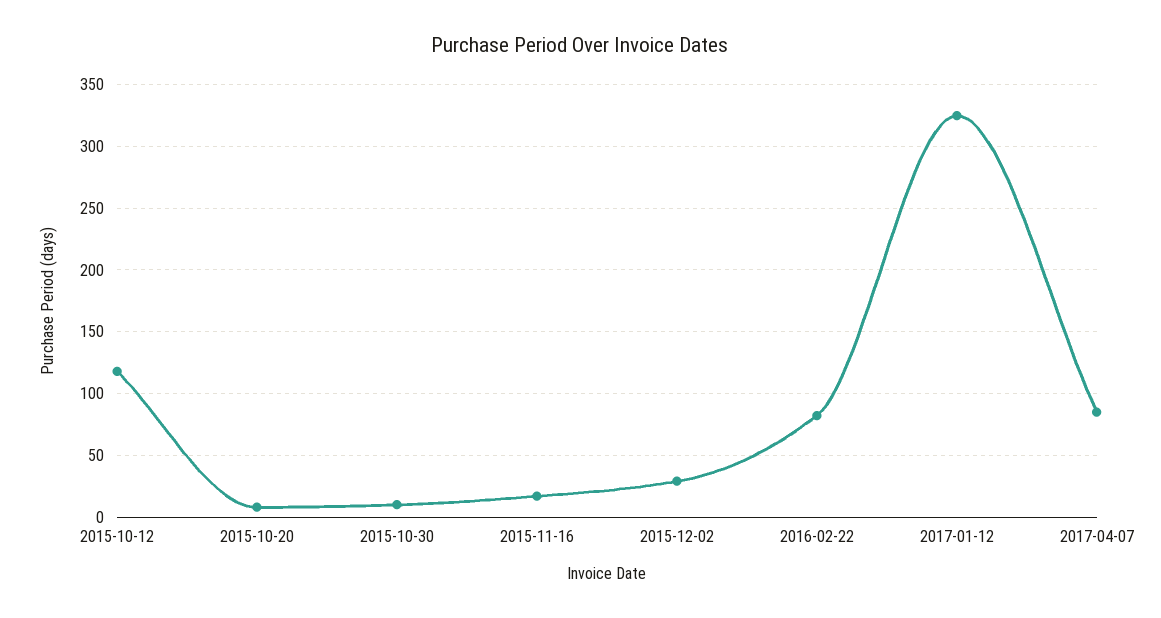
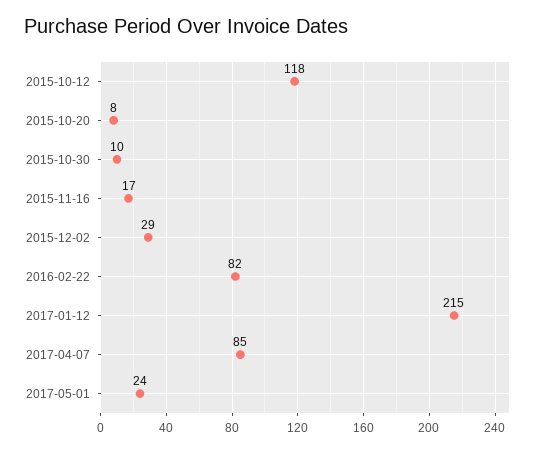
2017-01-12: 325 -> 215
2017-05-01: none -> 24

